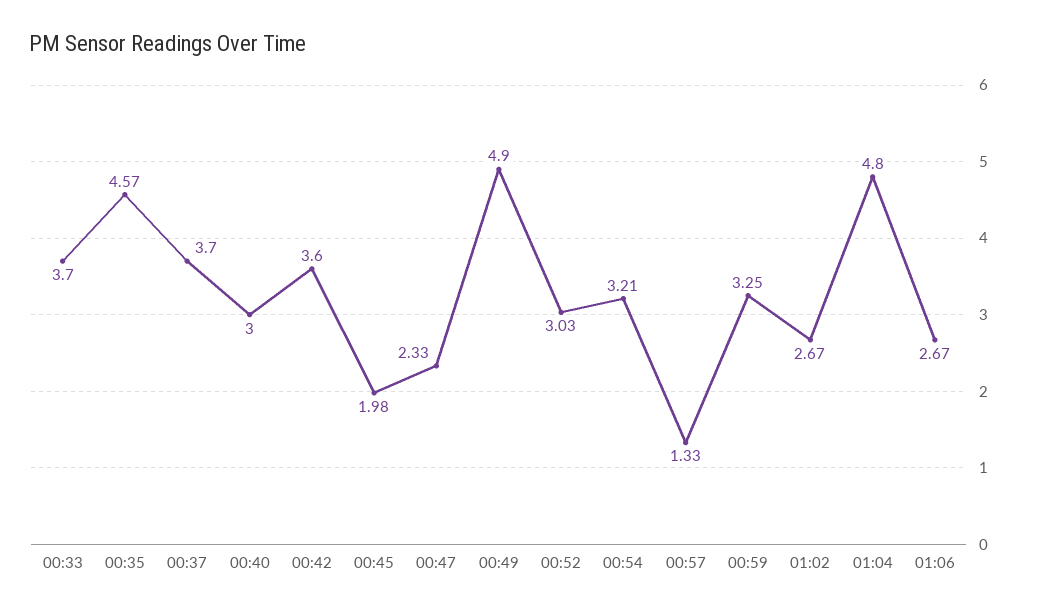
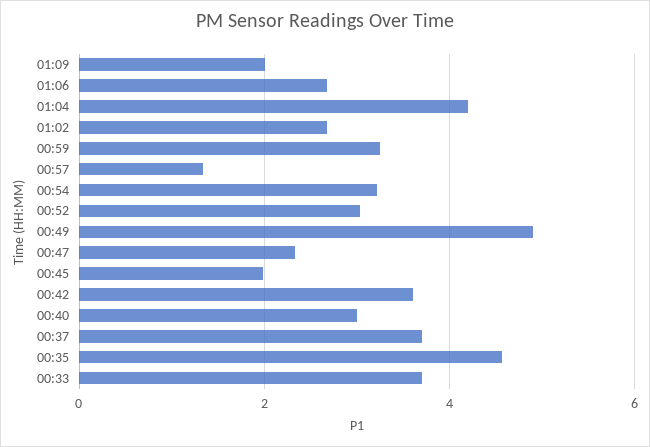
01:04: 4.8 -> 4.2
01:09: none -> 2

